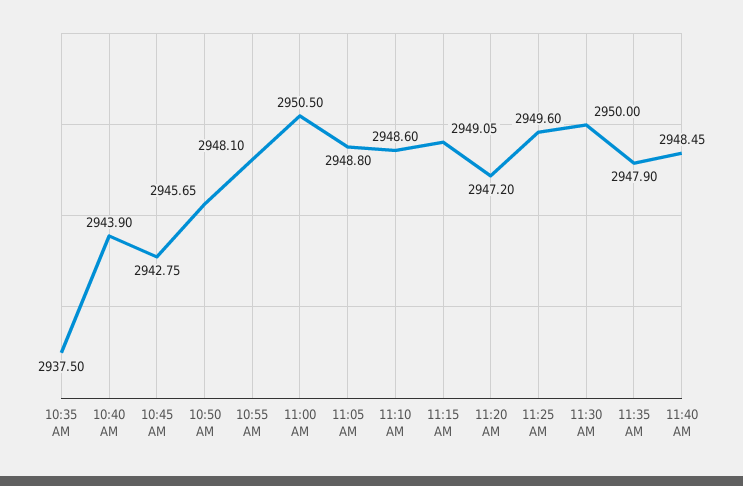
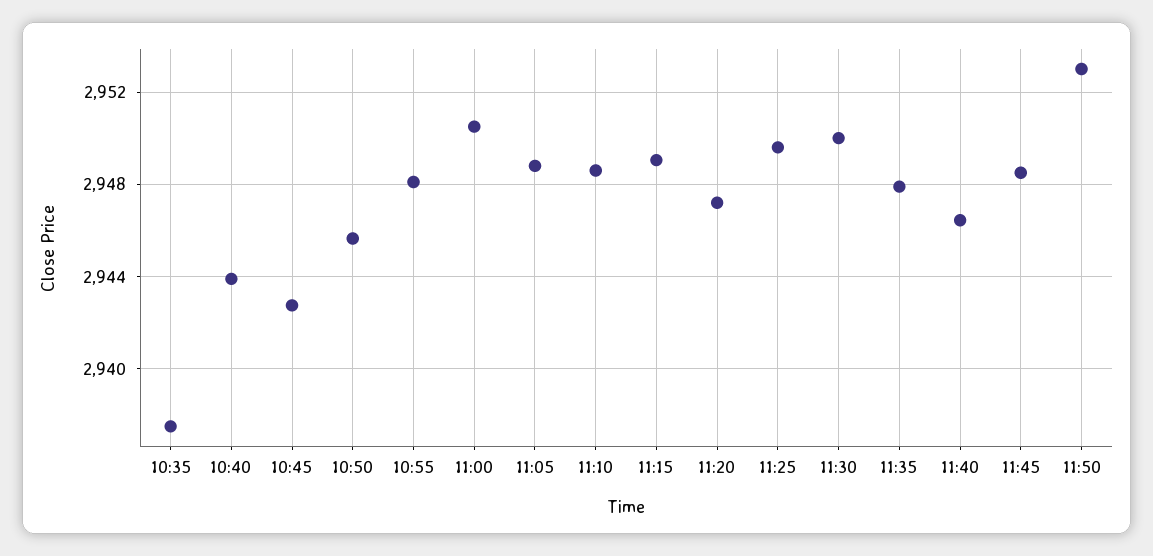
11:40 AM: 2948.45 -> 2946.5
11:45: none -> 2948.5
11:50: none -> 2953

